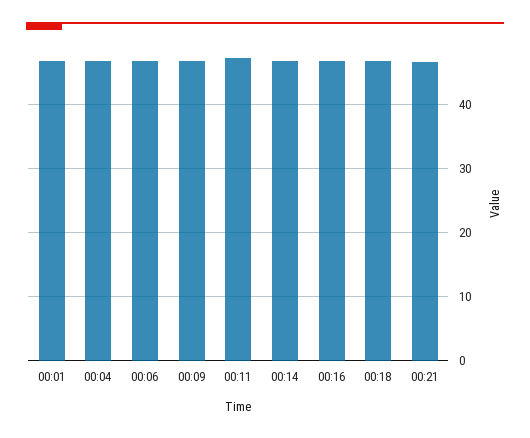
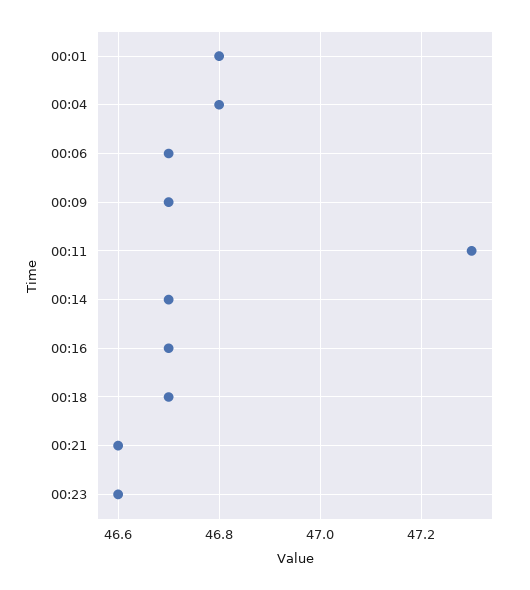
00:23: none -> 46.6

